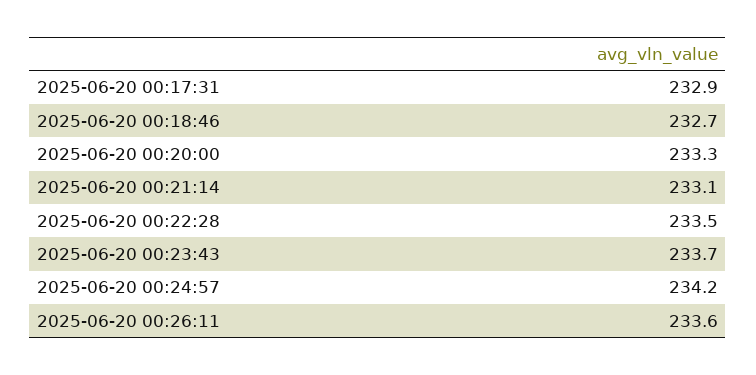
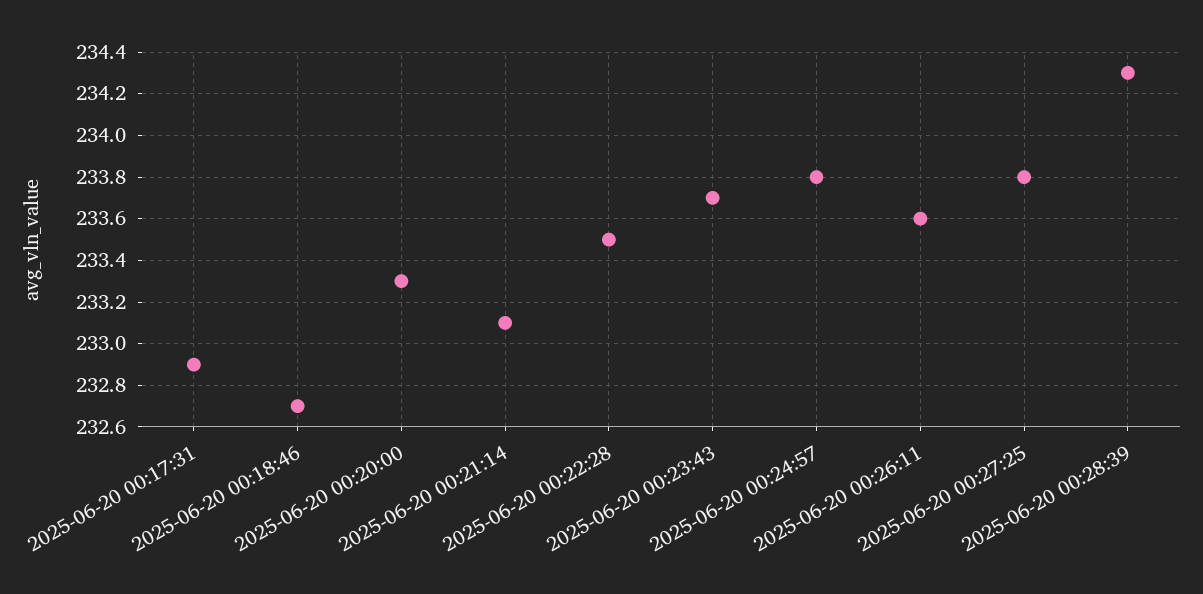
2025-06-20 00:24:57: 234.2 -> 233.8
2025-06-20 00:27:25: none -> 233.8
2025-06-20 00:28:39: none -> 234.3

